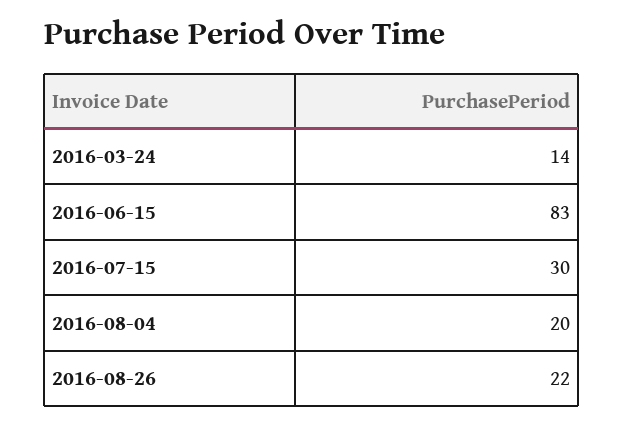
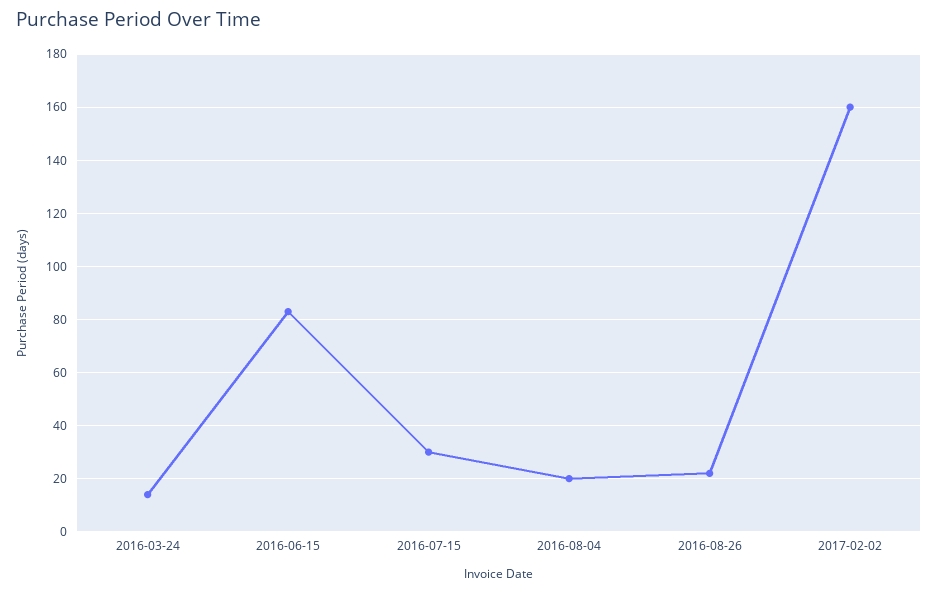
2017-02-02: none -> 160

